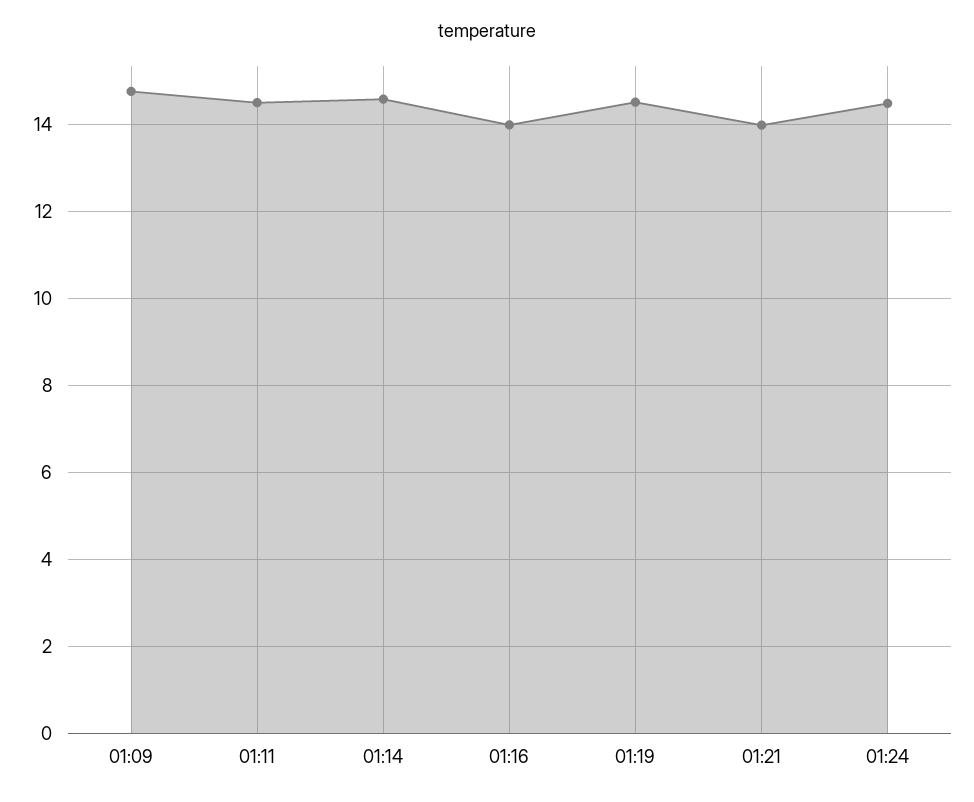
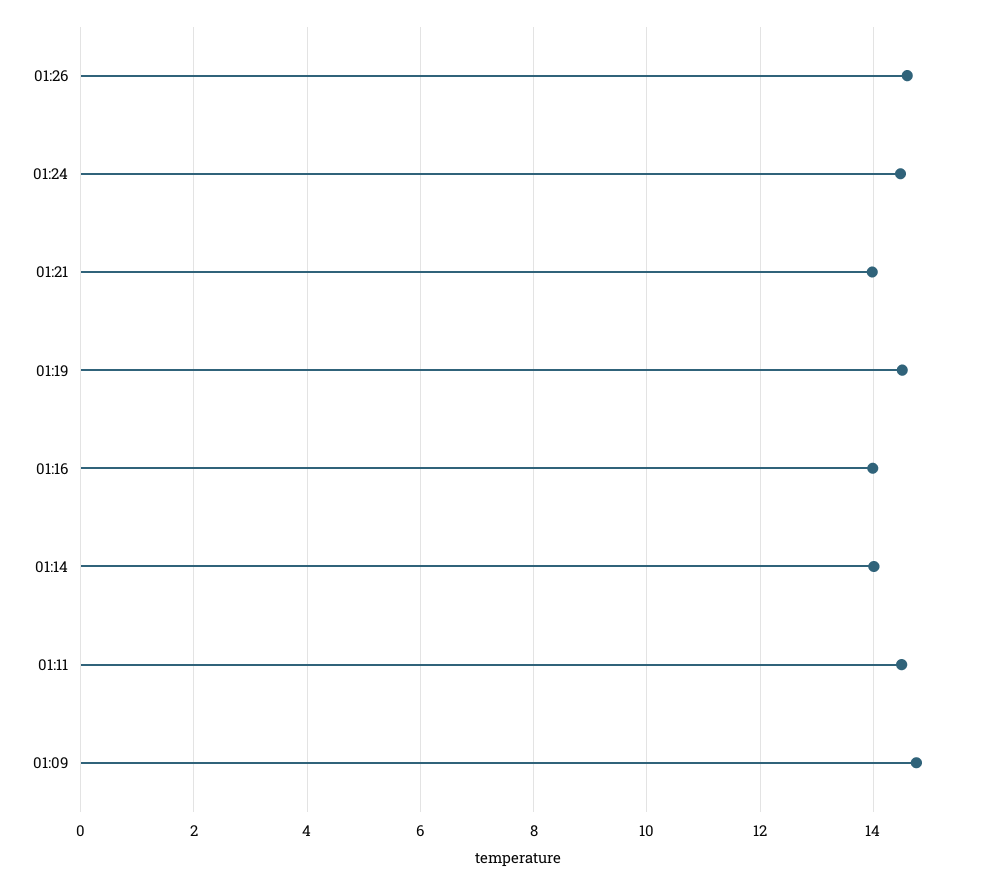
01:14: 14.6 -> 14
01:26: none -> 14.6

